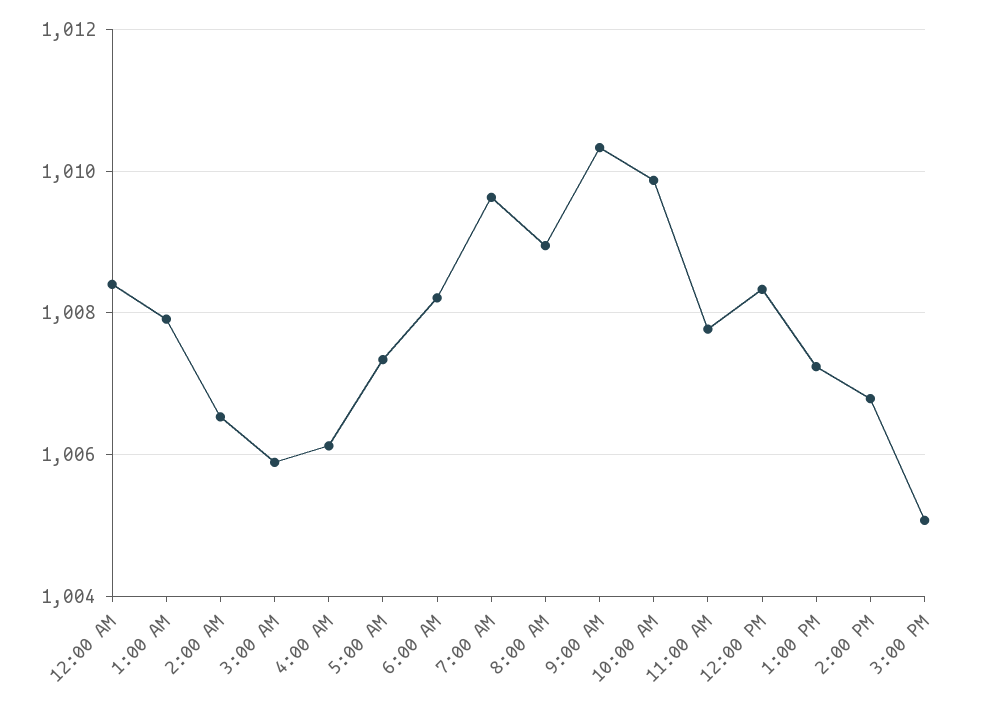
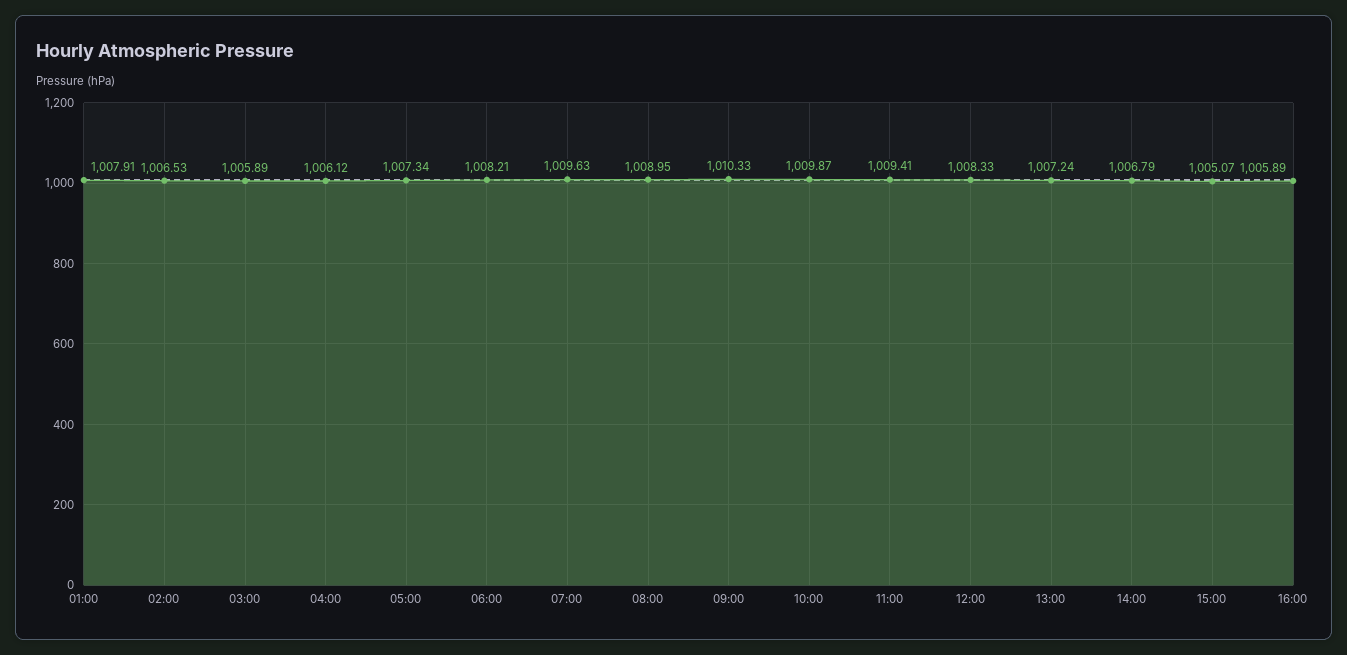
12:00 AM: 1008.4 -> none
11:00 AM: 1007.8 -> 1009.41
16:00: none -> 1005.89

